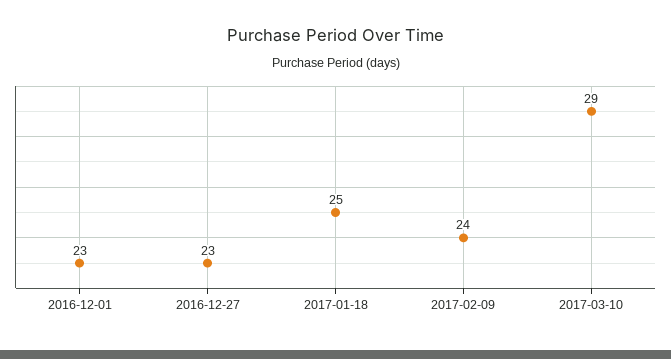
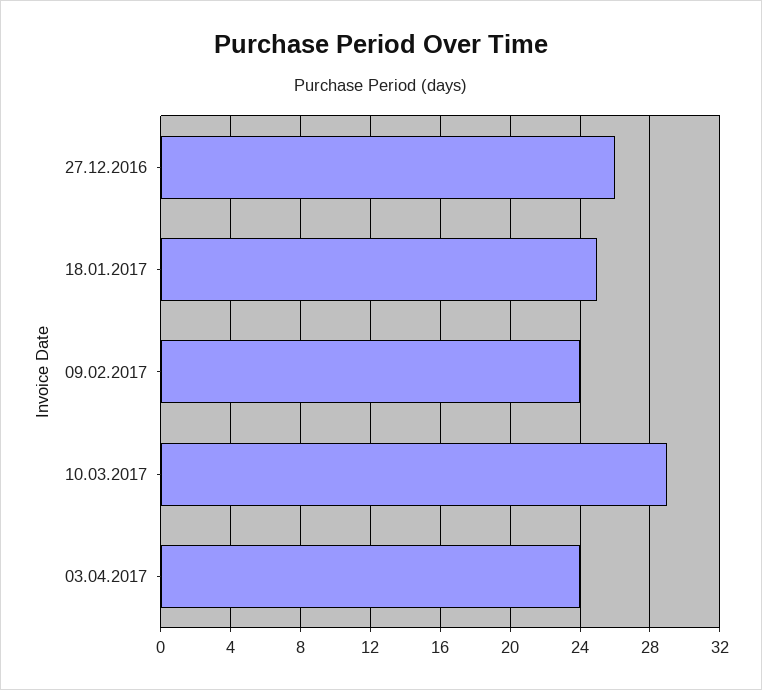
2016-12-01: 23 -> none
2016-12-27: 23 -> 26
03.04.2017: none -> 24

